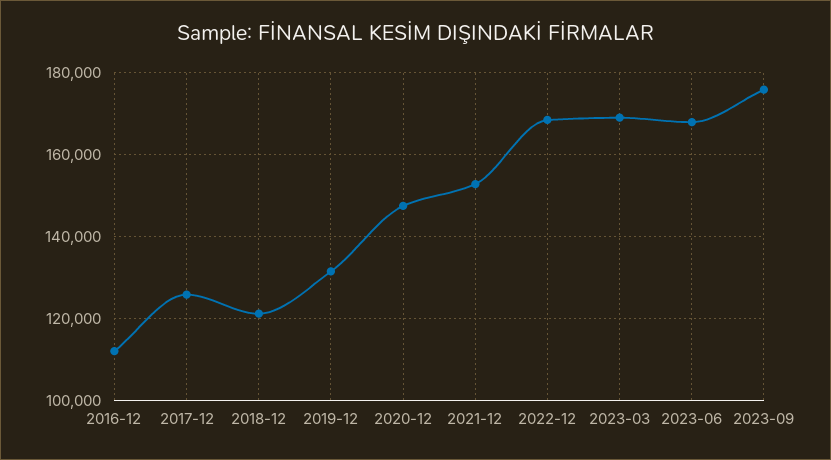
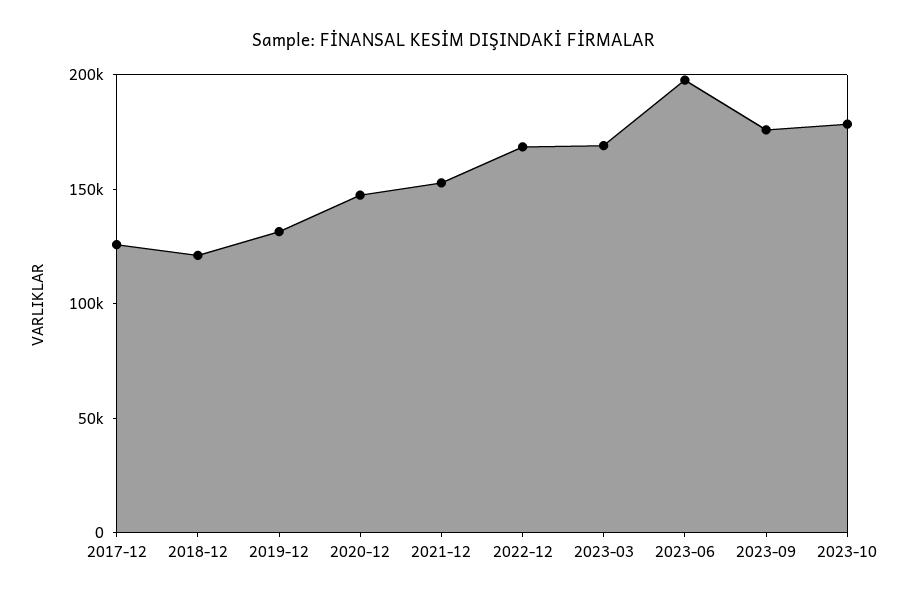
2016-12: 112000 -> none
2023-06: 168000 -> 200000
2023-10: none -> 180000

